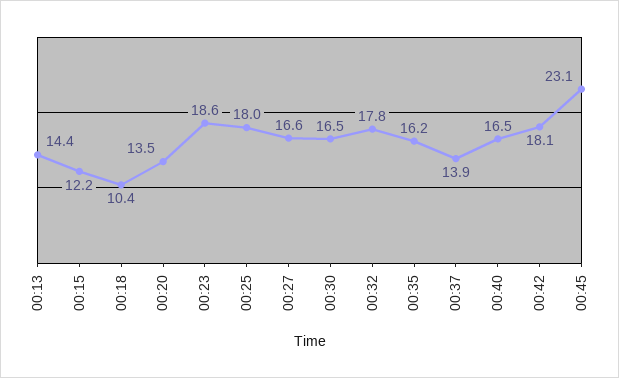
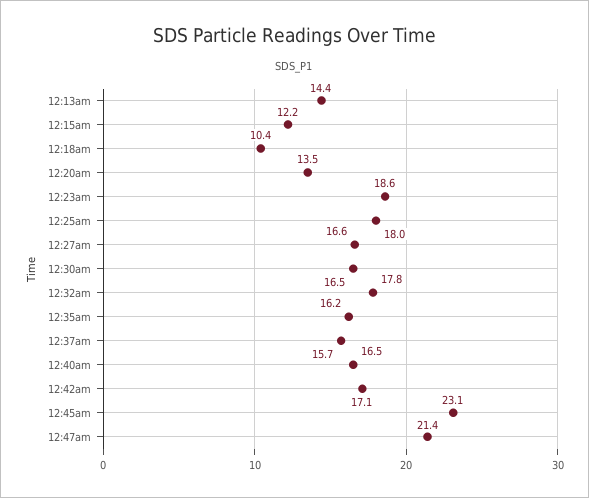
00:37: 13.9 -> 15.7
00:42: 18.1 -> 17.1
12:47am: none -> 21.4

